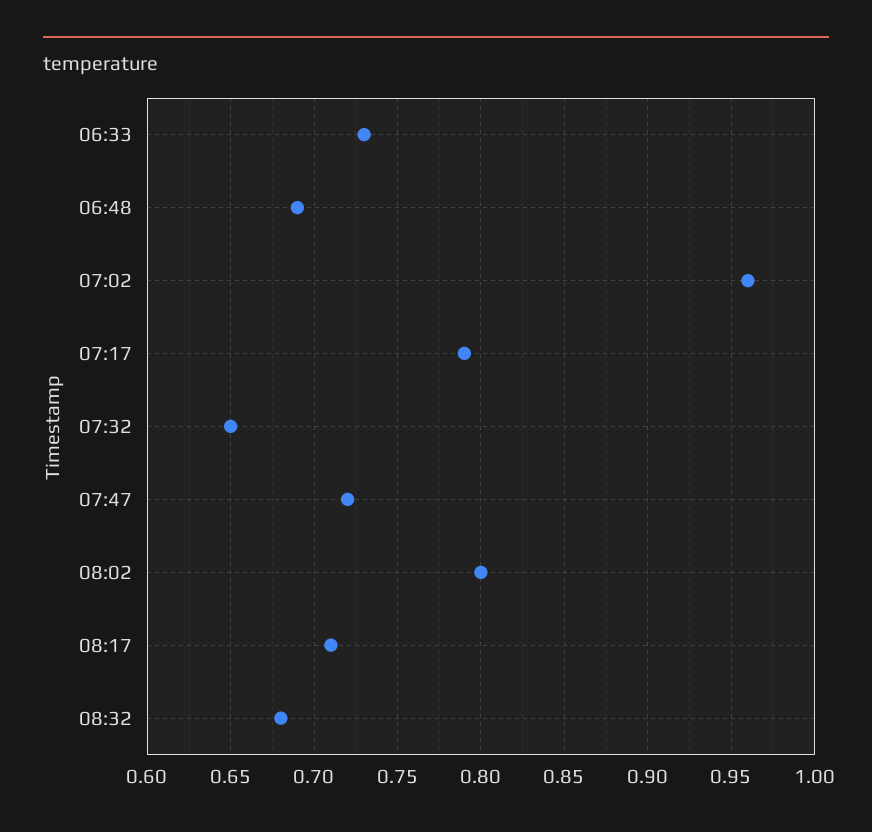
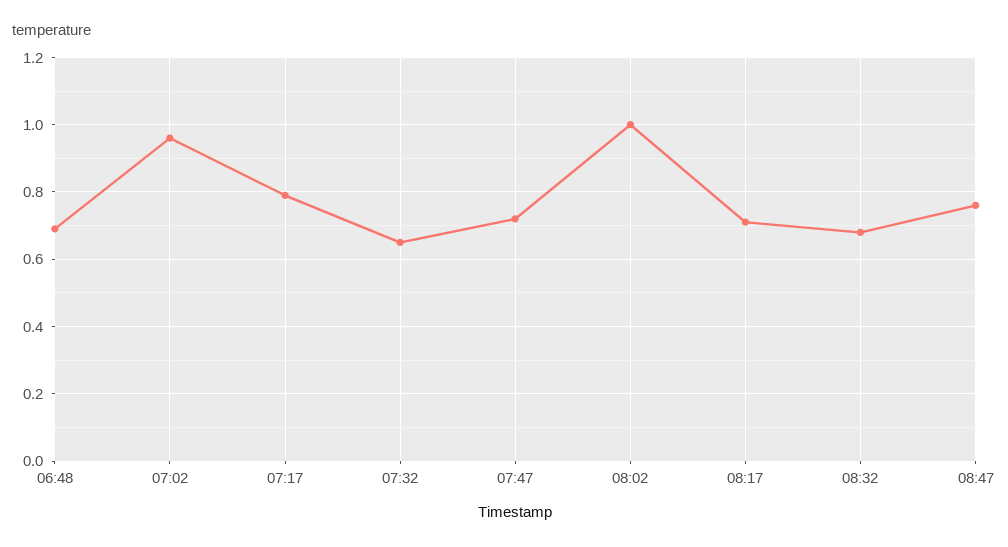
06:33: 0.73 -> none
08:02: 0.8 -> 1
08:47: none -> 0.75

